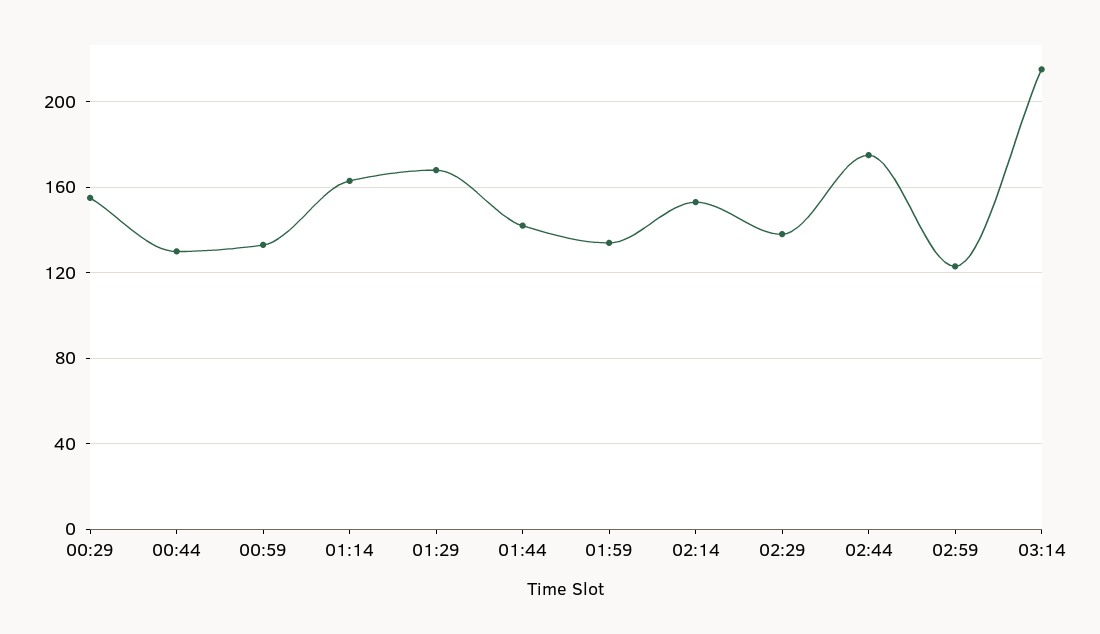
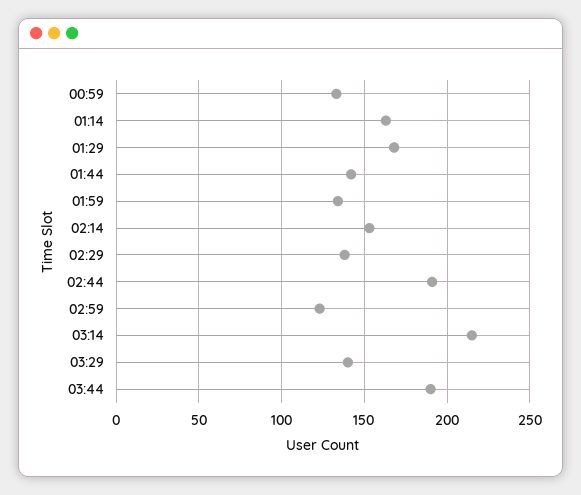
00:29: 155 -> none
00:44: 130 -> none
02:44: 175 -> 190
03:29: none -> 140
03:44: none -> 190

